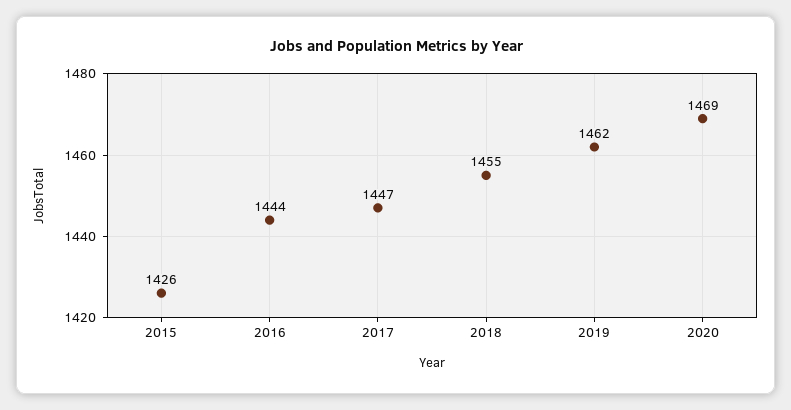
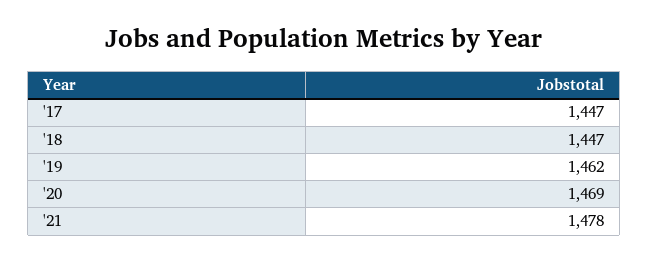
2015: 1426 -> none
2016: 1444 -> none
2018: 1455 -> 1447
'21: none -> 1478

